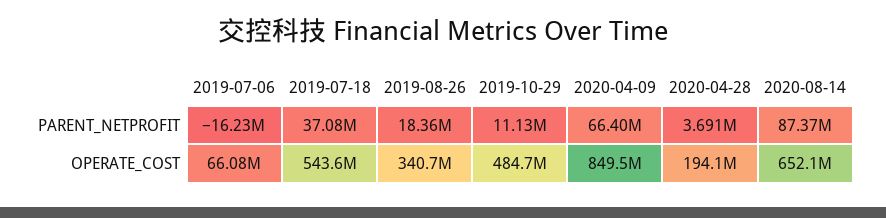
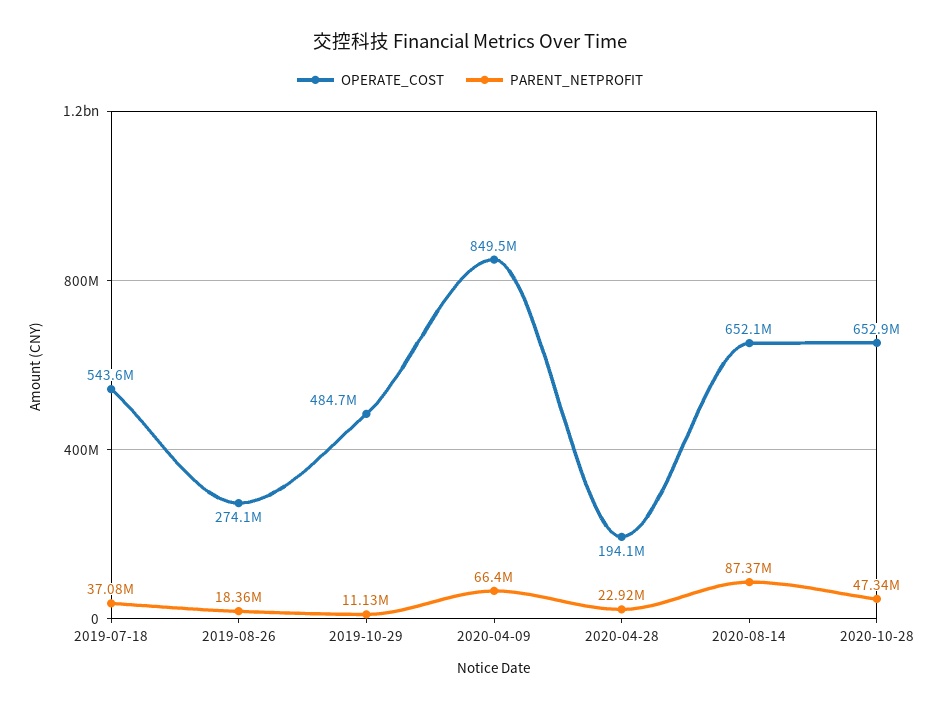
PARENT_NETPROFIT, 2019-07-06: -16230000 -> none
PARENT_NETPROFIT, 2020-04-28: 3691000 -> 22920000
OPERATE_COST, 2019-07-06: 66080000 -> none
OPERATE_COST, 2019-08-26: 340700000 -> 274100000
OPERATE_COST, 2020-10-28: none -> 652900000
PARENT_NETPROFIT, 2020-10-28: none -> 47340000

